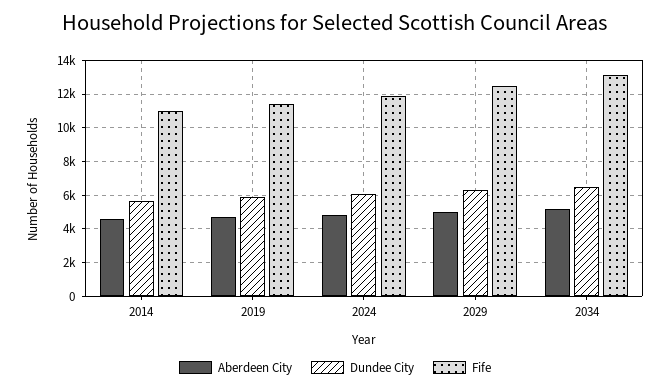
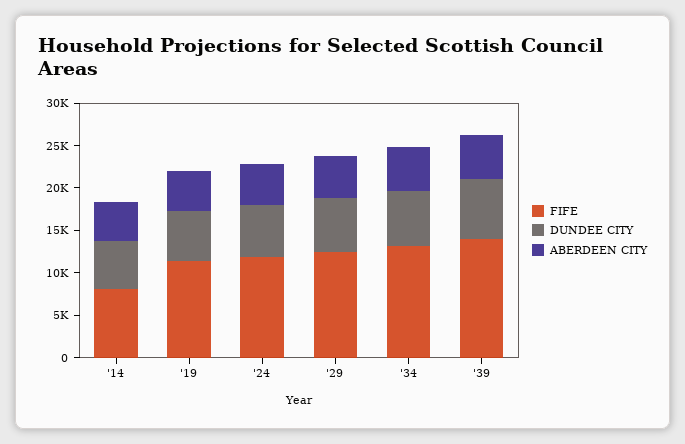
Fife, 2014: 11000 -> 8000
Fife, '39: none -> 14000
Dundee City, '39: none -> 7000
Aberdeen City, '39: none -> 5000

